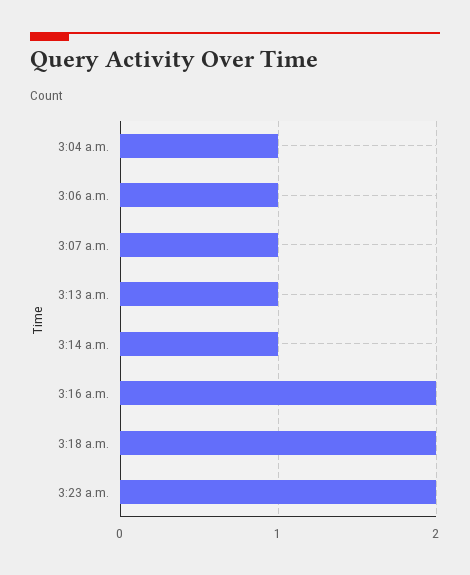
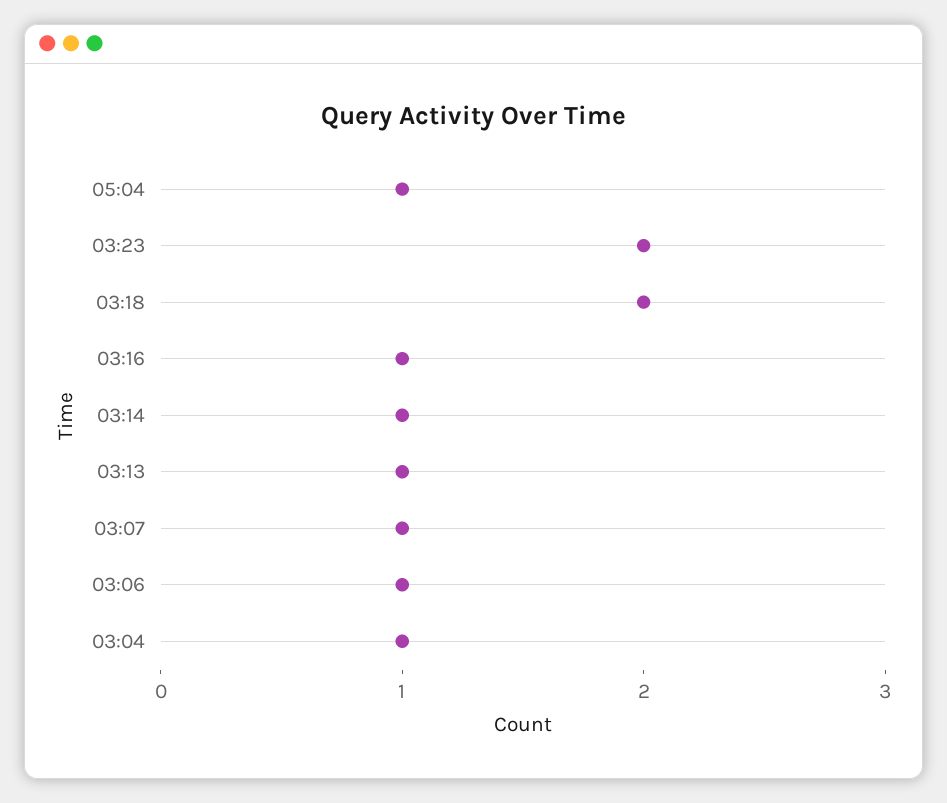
3:16 a.m.: 2 -> 1
05:04: none -> 1

